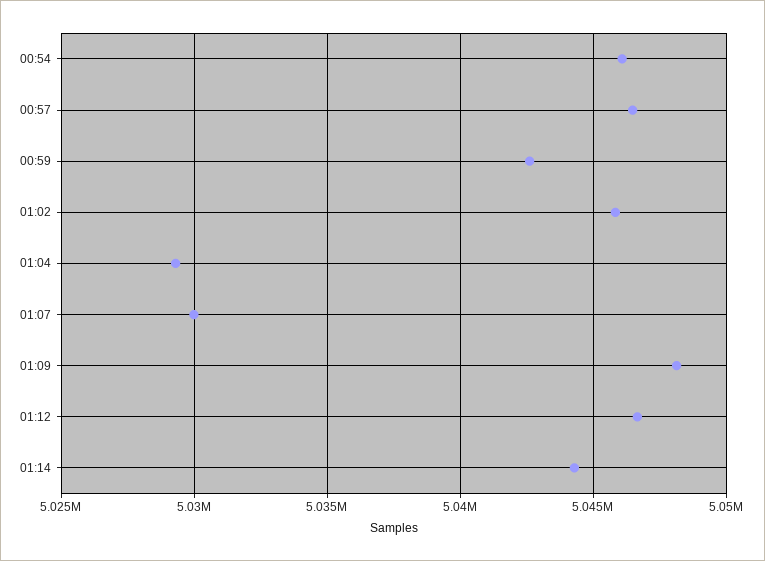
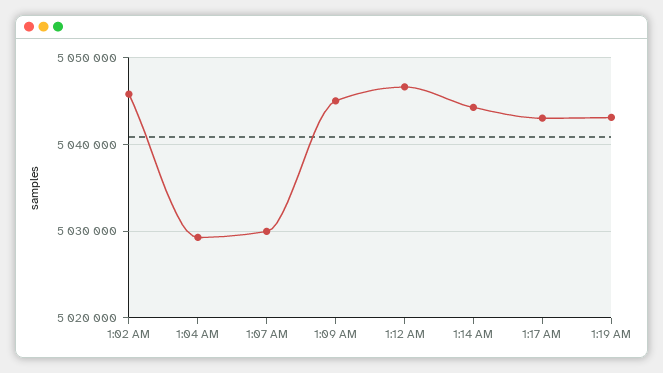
00:54: 5046000 -> none
00:57: 5046500 -> none
00:59: 5042500 -> none
01:09: 5048000 -> 5045000
1:17 AM: none -> 5043000
1:19 AM: none -> 5043000

